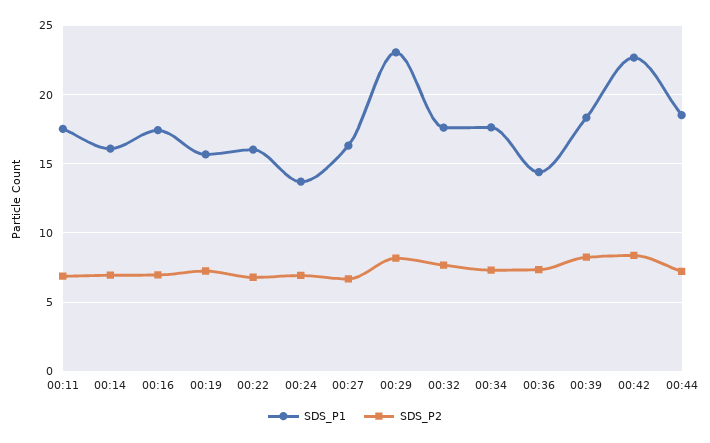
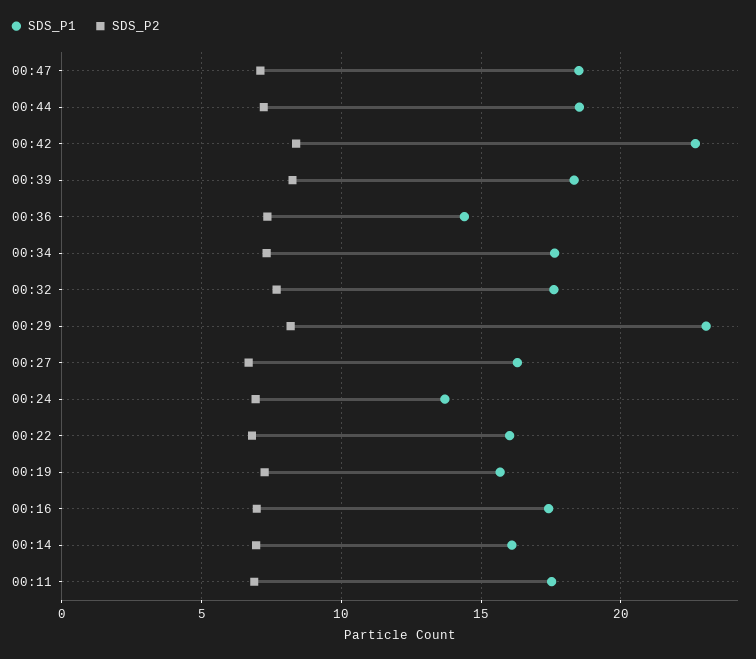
SDS_P1, 00:47: none -> 18.5
SDS_P2, 00:47: none -> 7

